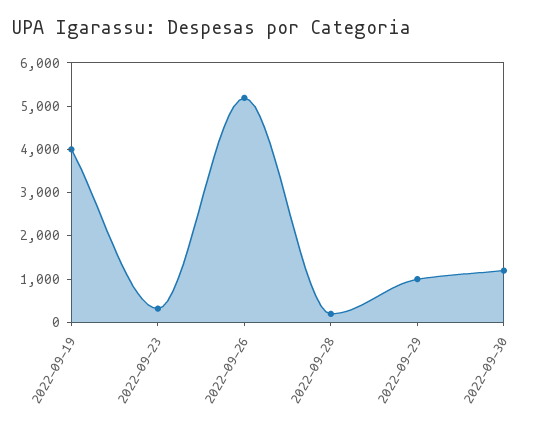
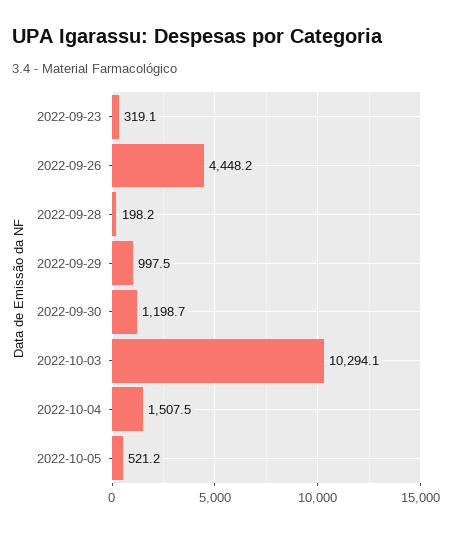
2022-09-19: 4000 -> none
2022-09-26: 5200 -> 4448.2
2022-10-03: none -> 10294.1
2022-10-04: none -> 1507.5
2022-10-05: none -> 521.2

